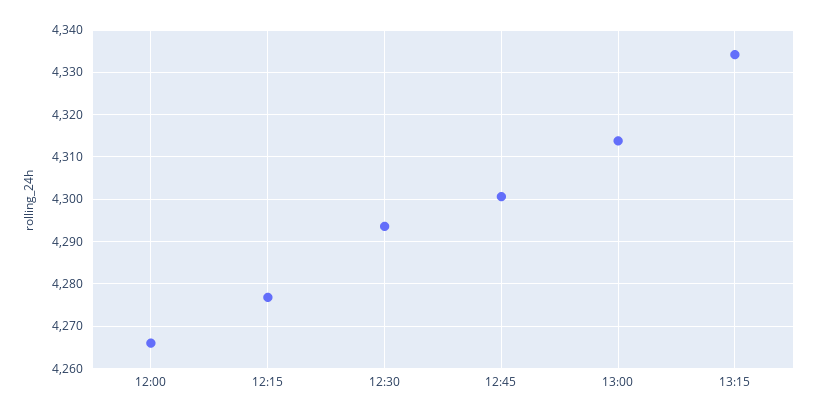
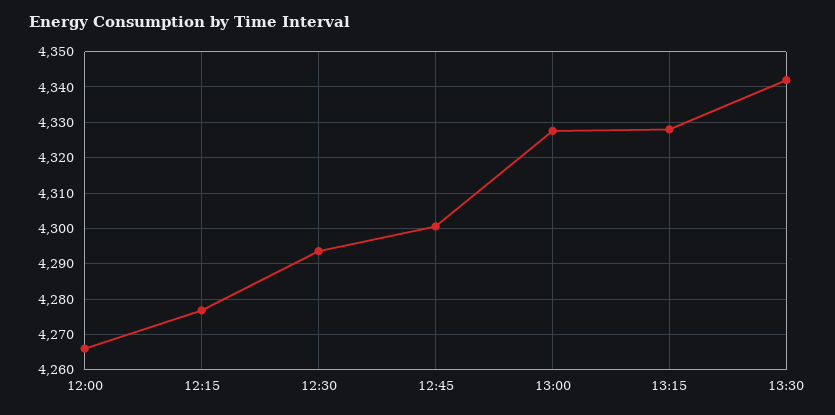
13:00: 4314 -> 4328
13:15: 4334 -> 4328
13:30: none -> 4342

